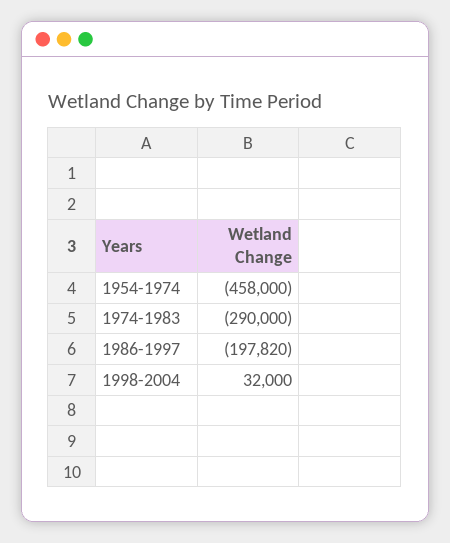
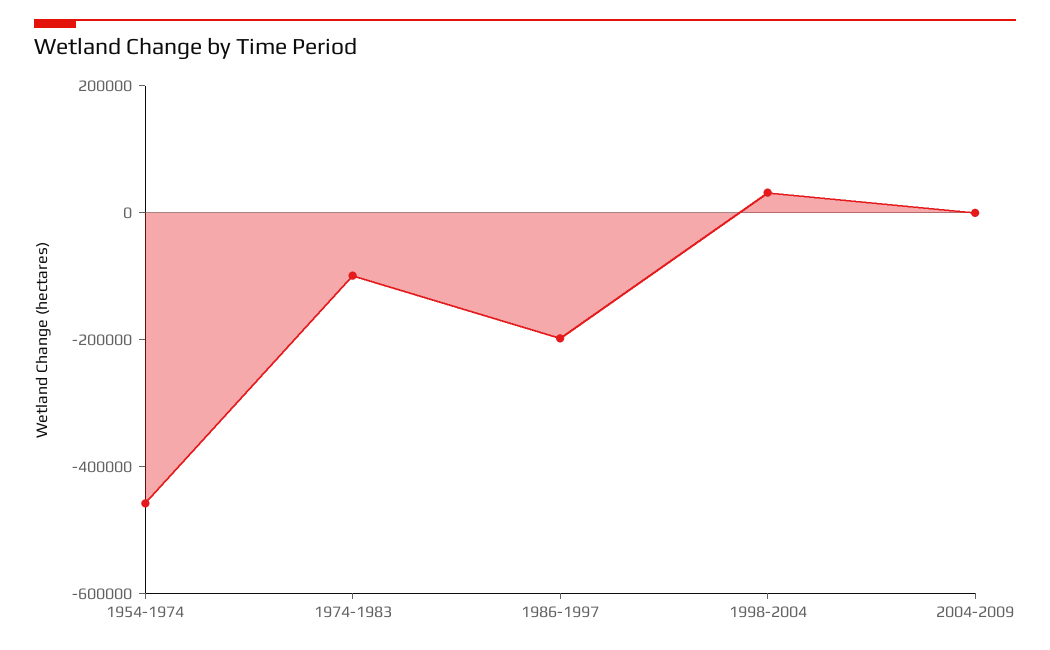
1974-1983: -290000 -> -100000
2004-2009: none -> 0

